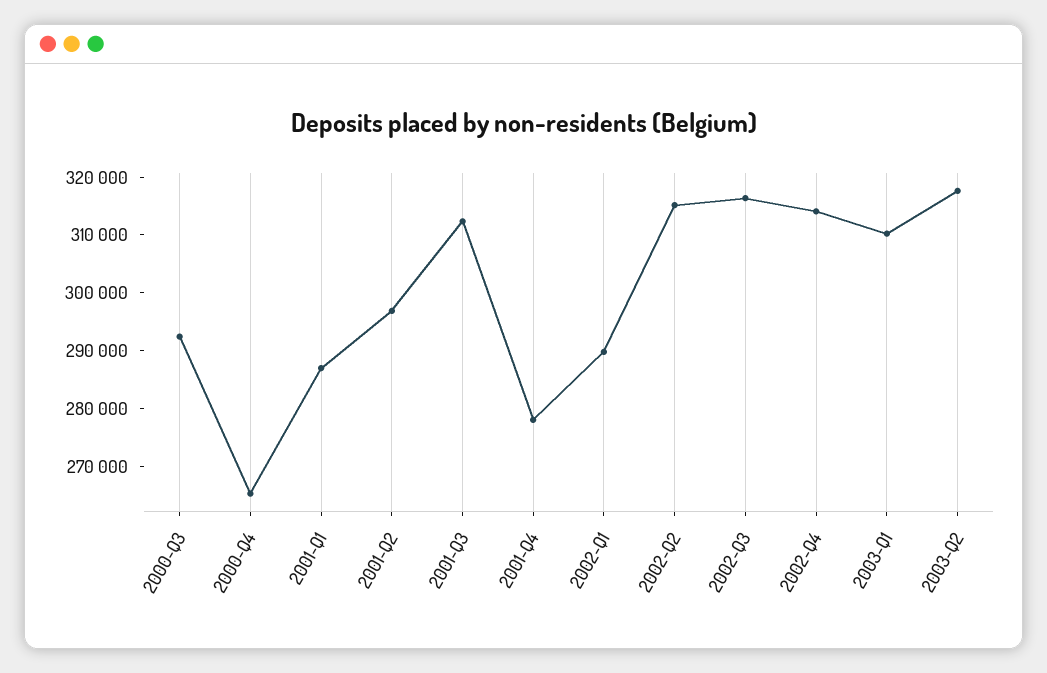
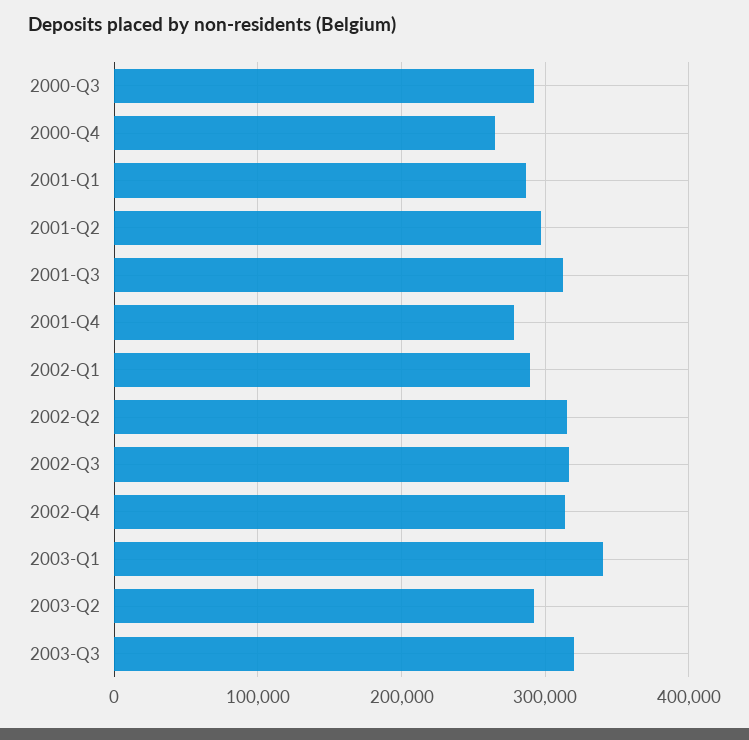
2003-Q1: 310000 -> 340000
2003-Q2: 318000 -> 290000
2003-Q3: none -> 320000

